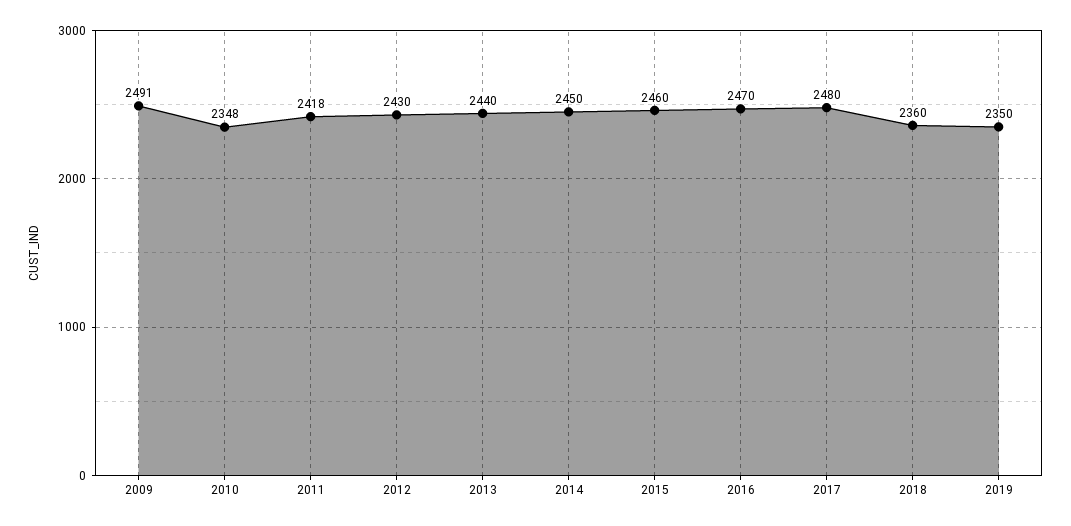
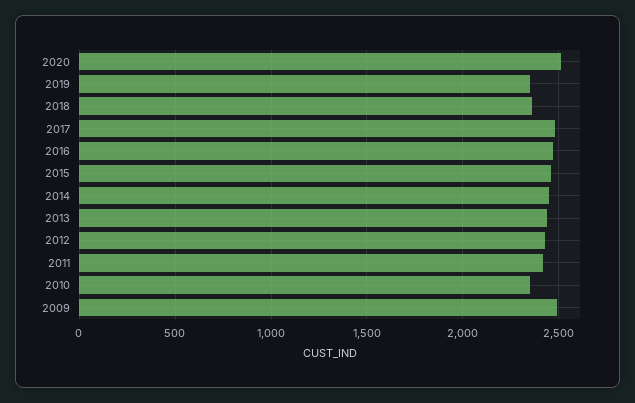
2020: none -> 2500

